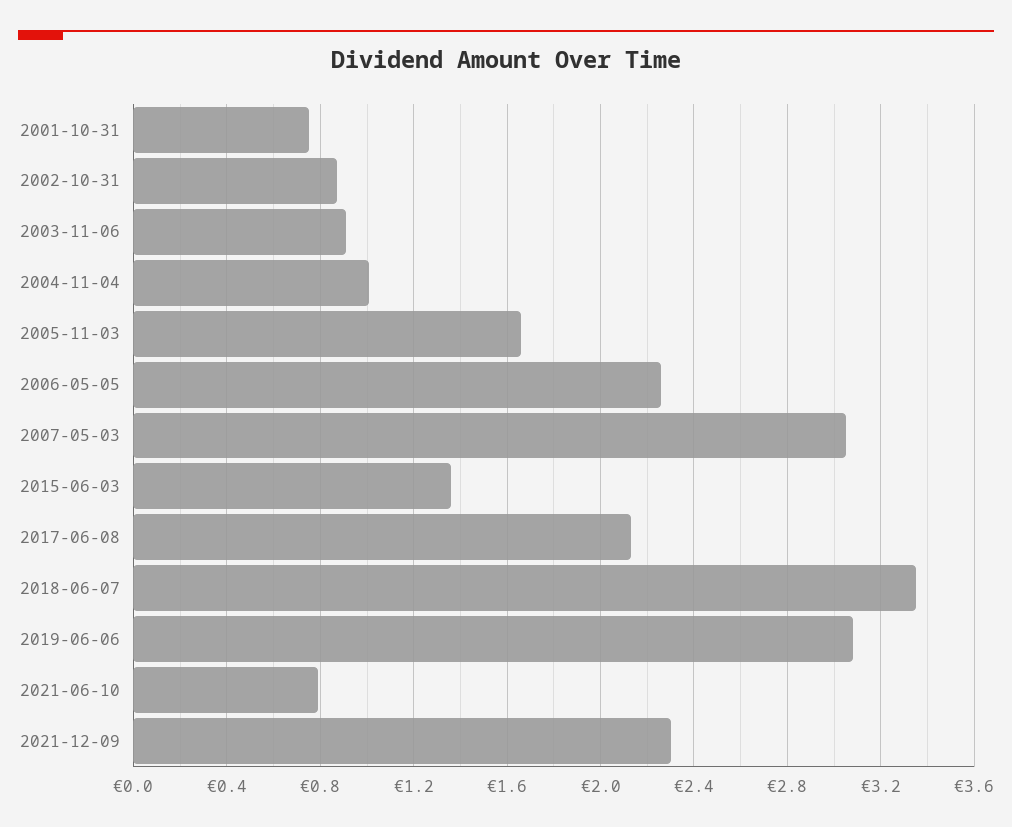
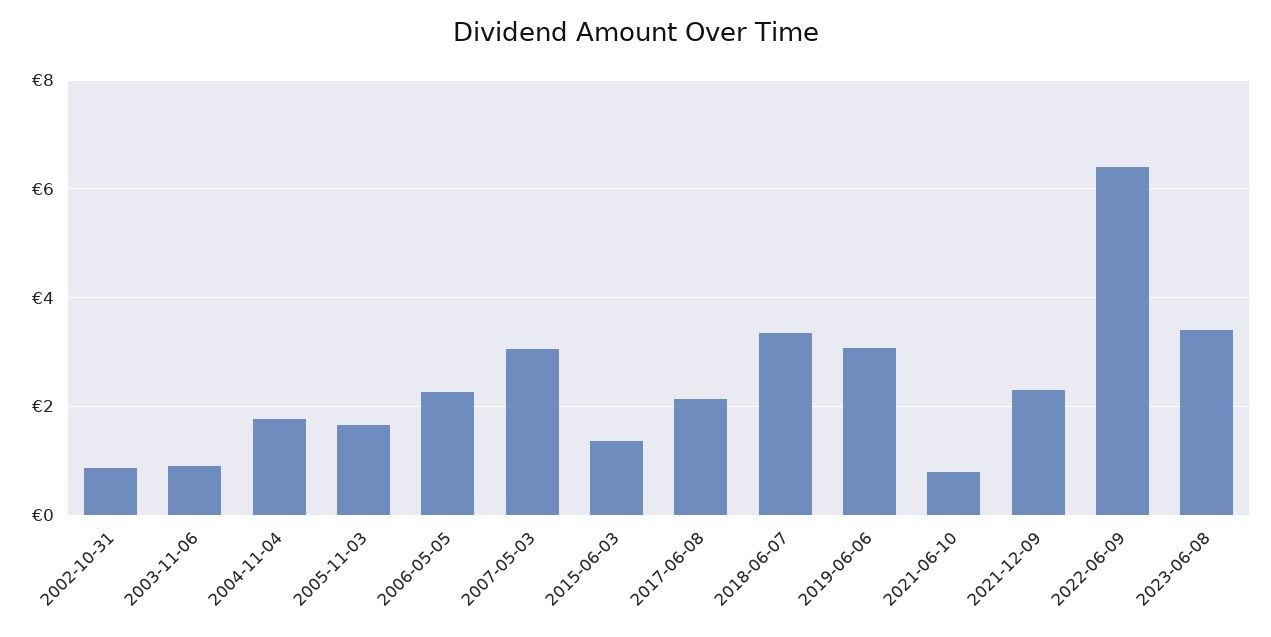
2001-10-31: 0.75 -> none
2004-11-04: 1 -> 1.8
2022-06-09: none -> 6.4
2023-06-08: none -> 3.4

